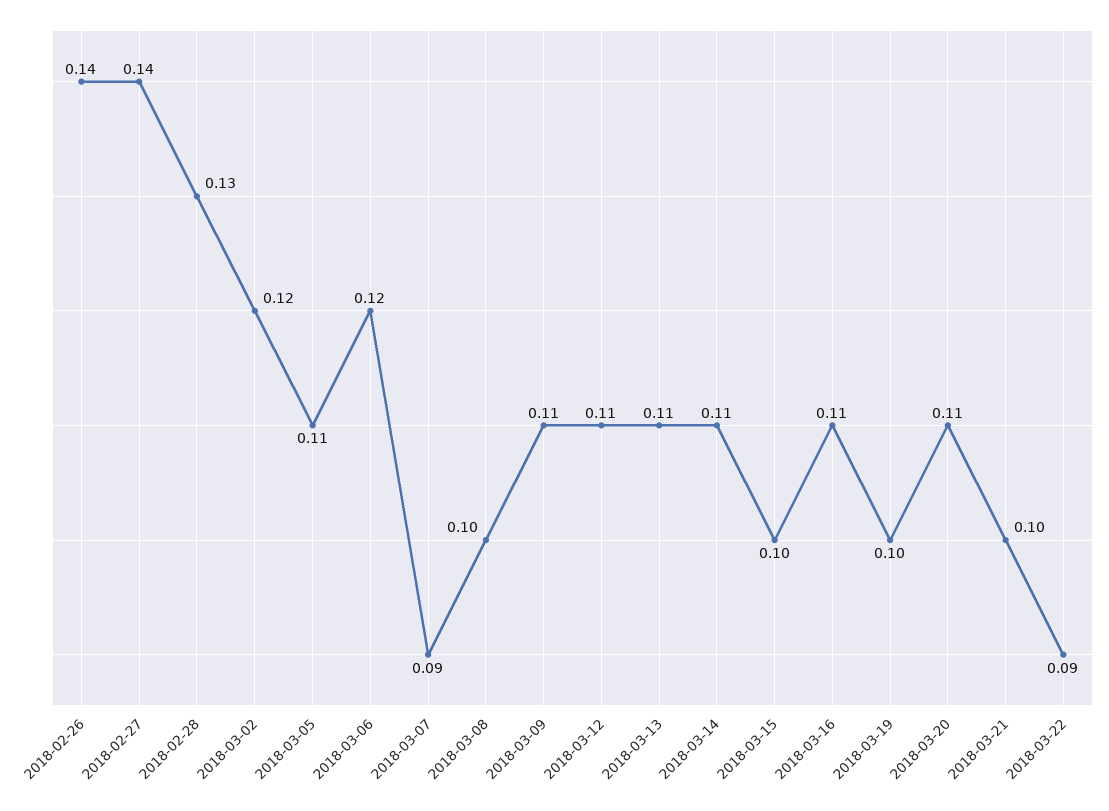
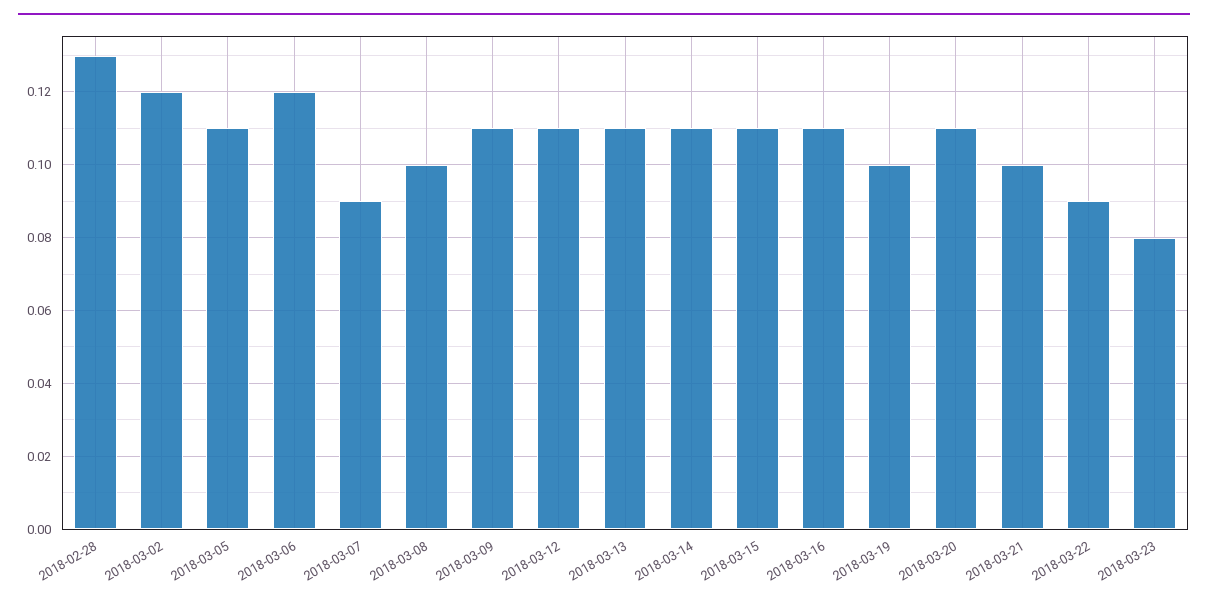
2018-02-26: 0.14 -> none
2018-02-27: 0.14 -> none
2018-03-15: 0.1 -> 0.11
2018-03-23: none -> 0.08

